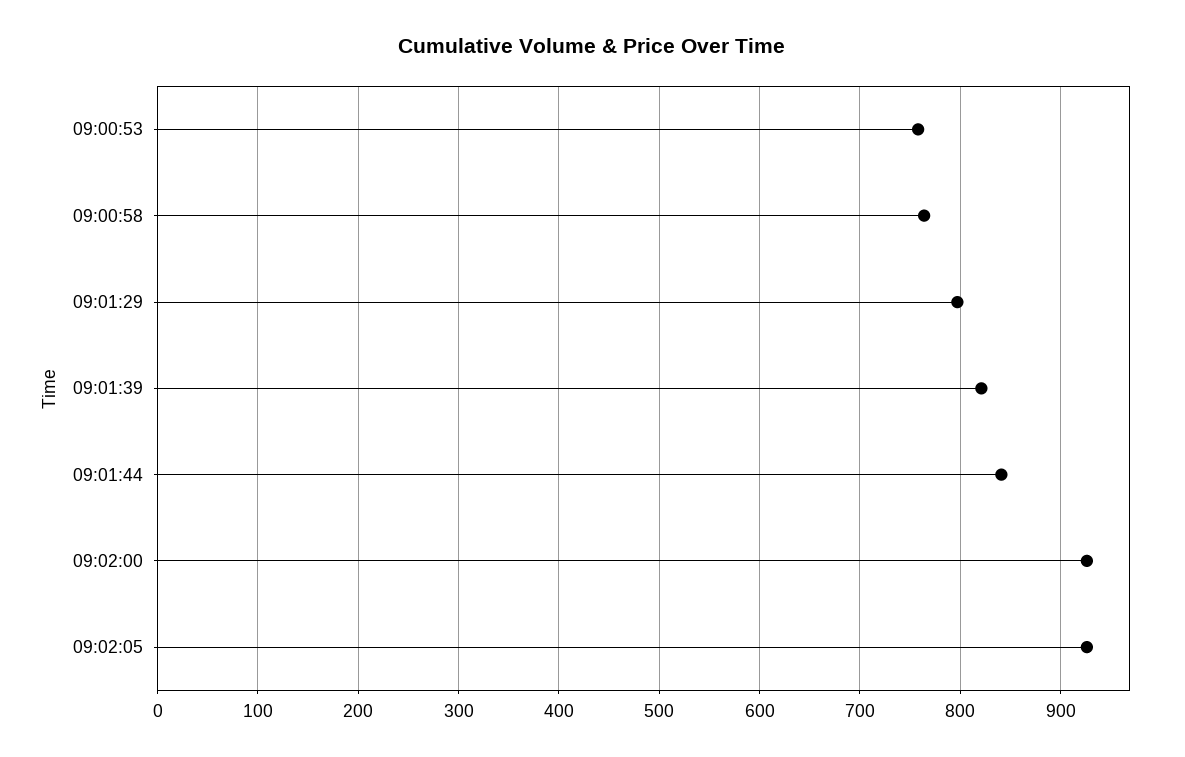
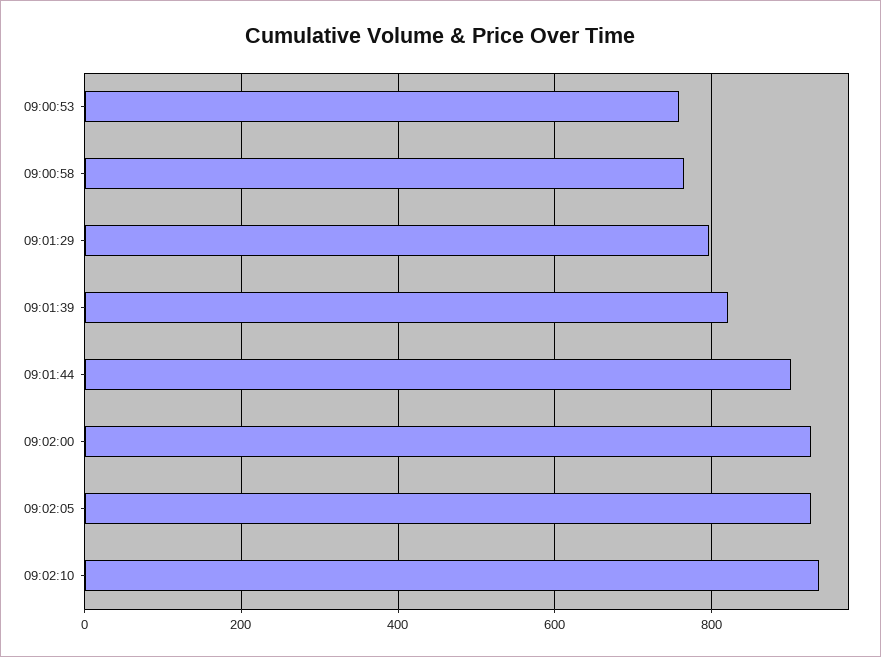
09:01:44: 840 -> 900
09:02:10: none -> 940

